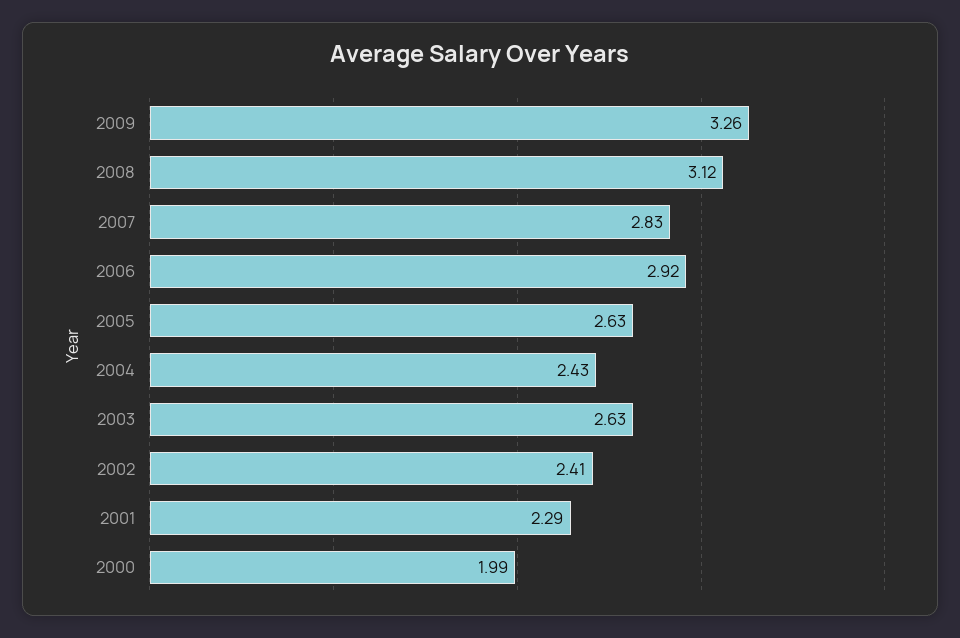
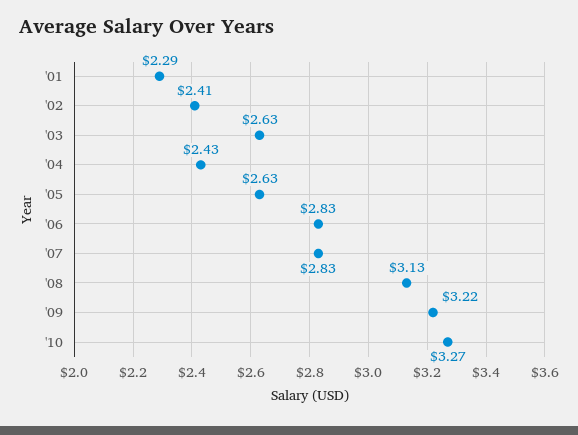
2009: 3.26 -> 3.22
2008: 3.12 -> 3.13
2006: 2.92 -> 2.83
2000: 1.99 -> none
'10: none -> 3.27

